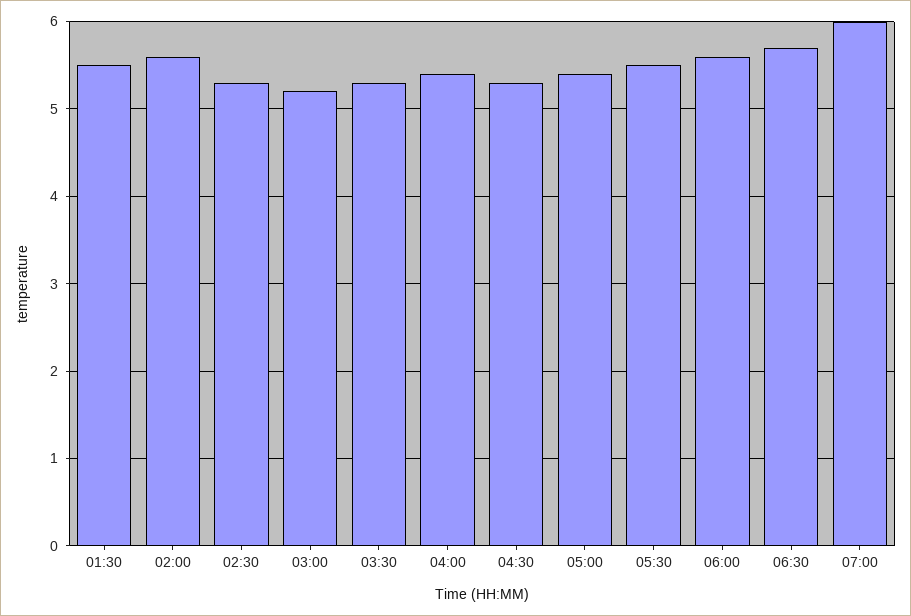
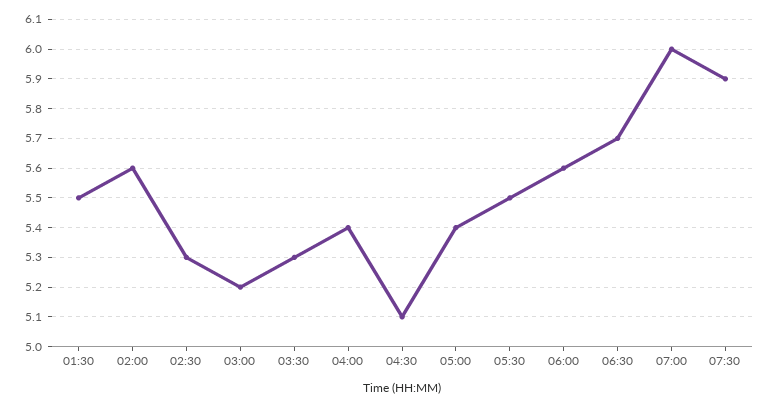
04:30: 5.3 -> 5.1
07:30: none -> 5.9

